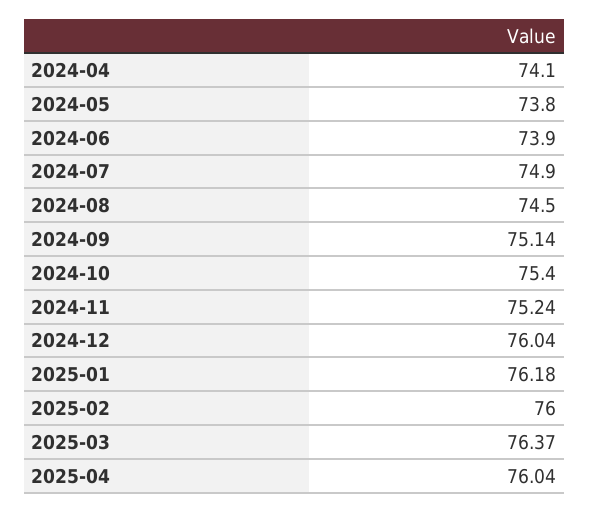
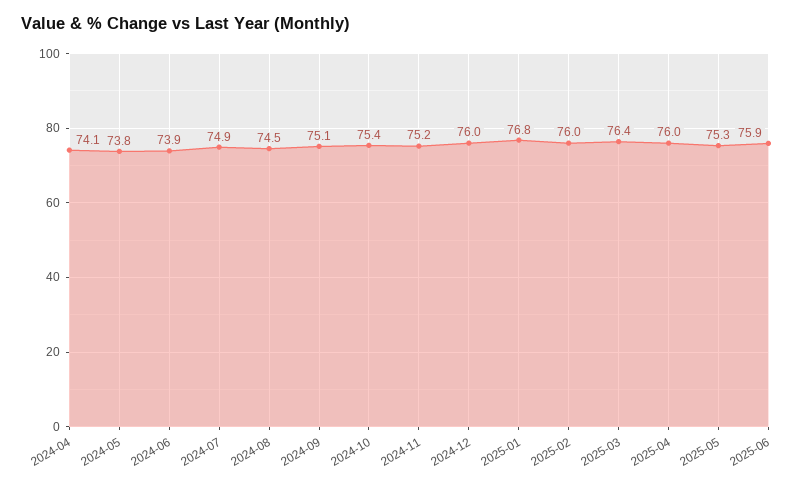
2025-01: 76.18 -> 76.8
2025-05: none -> 75.3
2025-06: none -> 75.9

